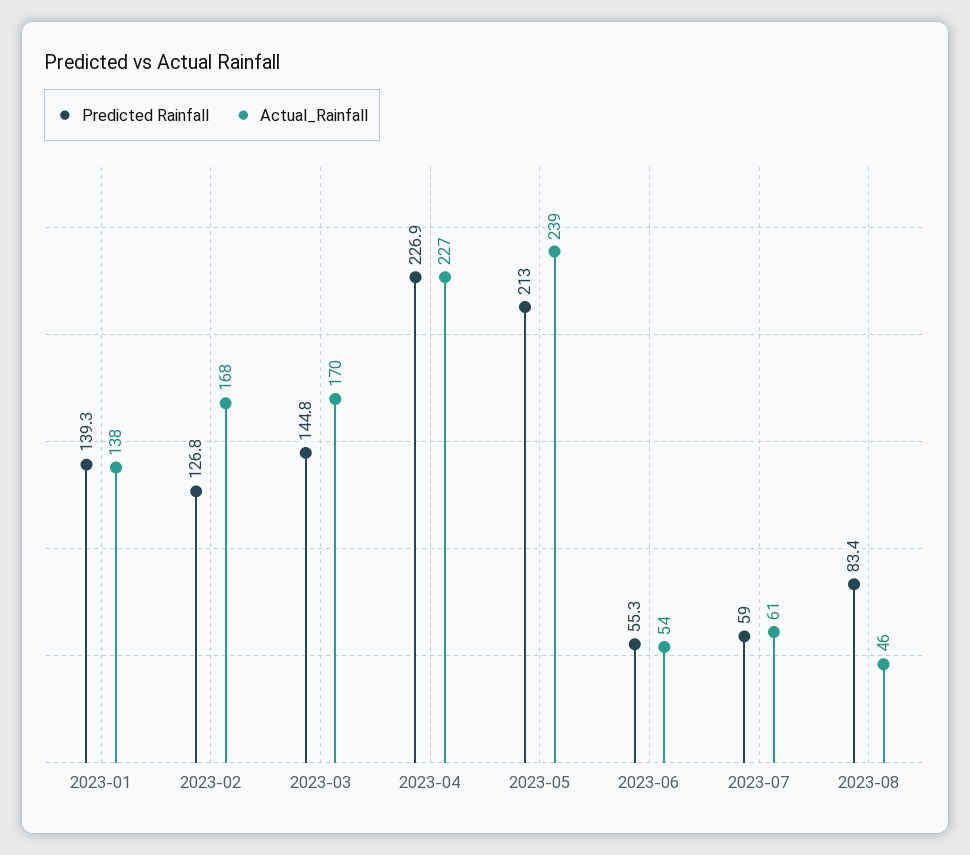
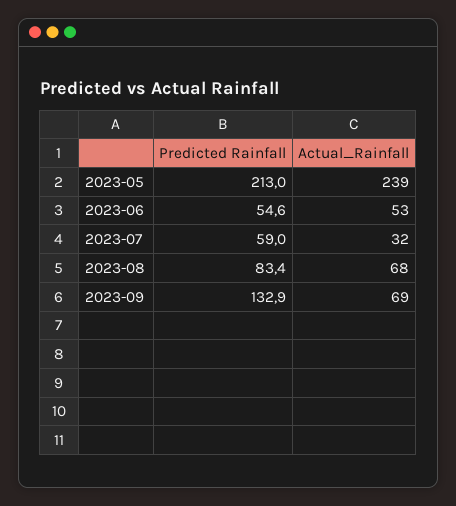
Predicted Rainfall, 2023-01: 139.3 -> none
Actual_Rainfall, 2023-01: 138 -> none
Predicted Rainfall, 2023-02: 126.8 -> none
Actual_Rainfall, 2023-02: 168 -> none
Predicted Rainfall, 2023-03: 144.8 -> none
Actual_Rainfall, 2023-03: 170 -> none
Predicted Rainfall, 2023-04: 226.9 -> none
Actual_Rainfall, 2023-04: 227 -> none
Predicted Rainfall, 2023-06: 55.3 -> 54.6
Actual_Rainfall, 2023-06: 54 -> 53
Actual_Rainfall, 2023-07: 61 -> 32
Actual_Rainfall, 2023-08: 46 -> 68
Predicted Rainfall, 2023-09: none -> 132.9
Actual_Rainfall, 2023-09: none -> 69

